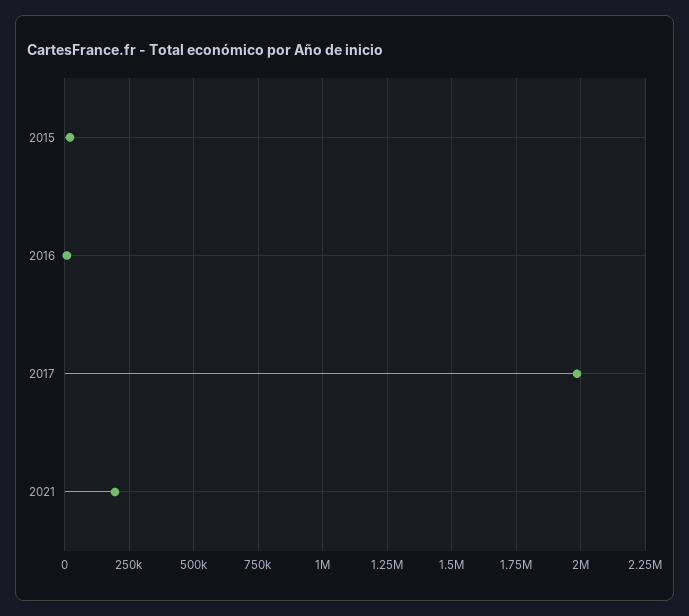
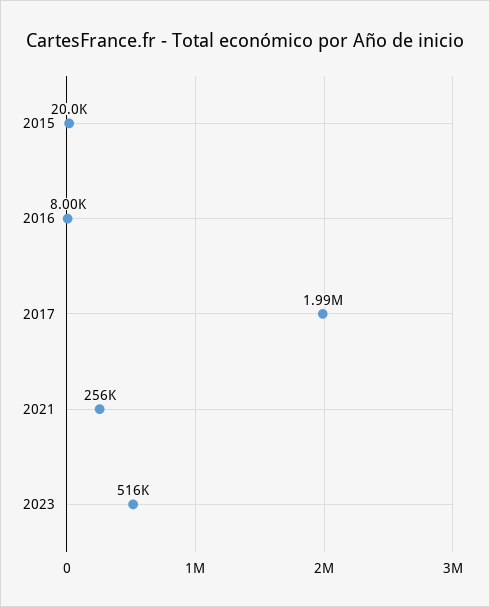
2021: 200000 -> 256000
2023: none -> 516000

